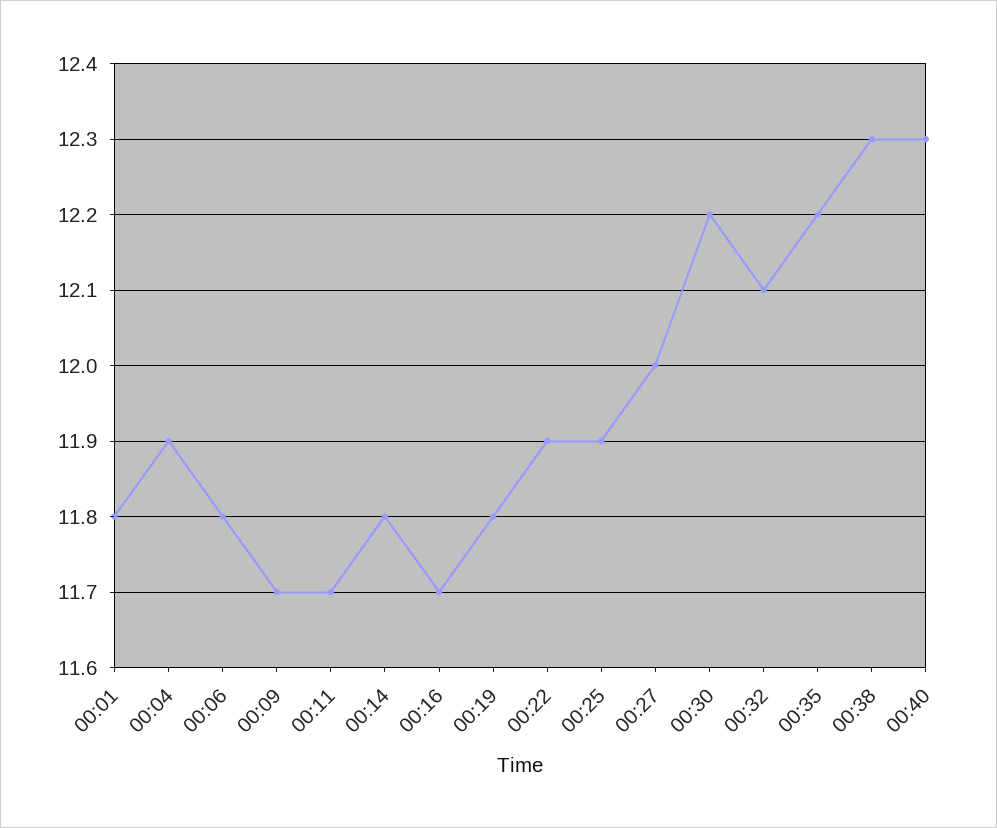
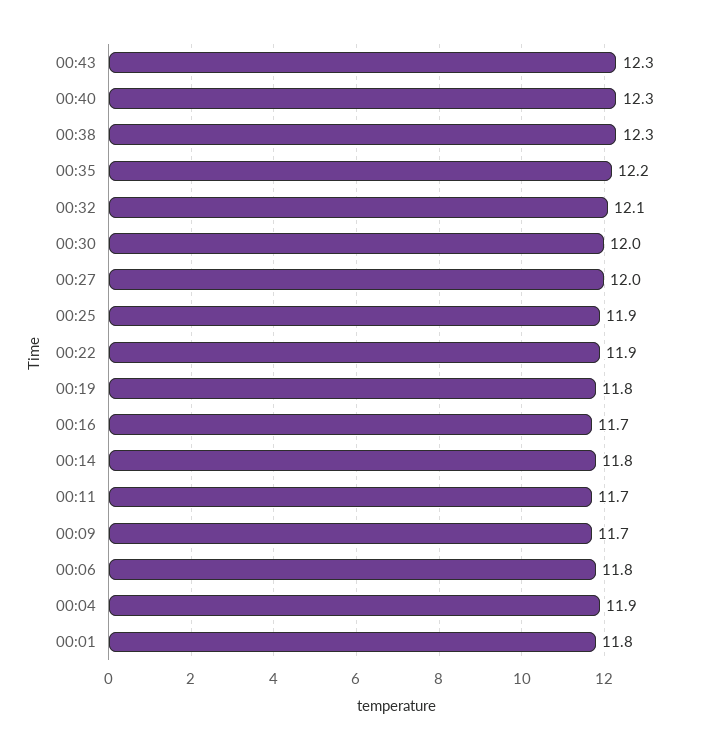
00:30: 12.2 -> 12
00:43: none -> 12.3

